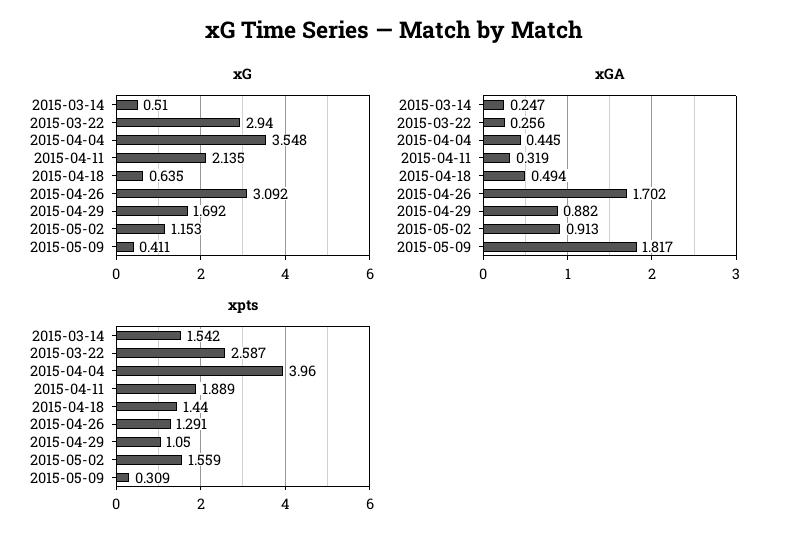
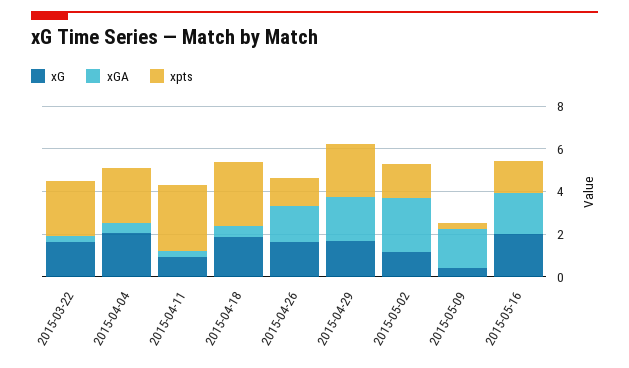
xG, 2015-03-14: 0.51 -> none
xG, 2015-03-22: 2.94 -> 1.5
xG, 2015-04-04: 3.548 -> 2
xG, 2015-04-11: 2.135 -> 1
xG, 2015-04-18: 0.635 -> 2
xG, 2015-04-26: 3.092 -> 1.5
xGA, 2015-03-14: 0.247 -> none
xGA, 2015-04-29: 0.882 -> 2
xGA, 2015-05-02: 0.913 -> 2.5
xpts, 2015-03-14: 1.542 -> none
xpts, 2015-04-04: 3.96 -> 2.5
xpts, 2015-04-11: 1.889 -> 3
xpts, 2015-04-18: 1.44 -> 3
xpts, 2015-04-29: 1.05 -> 2.5
xG, 2015-05-16: none -> 2
xGA, 2015-05-16: none -> 2
xpts, 2015-05-16: none -> 1.5

